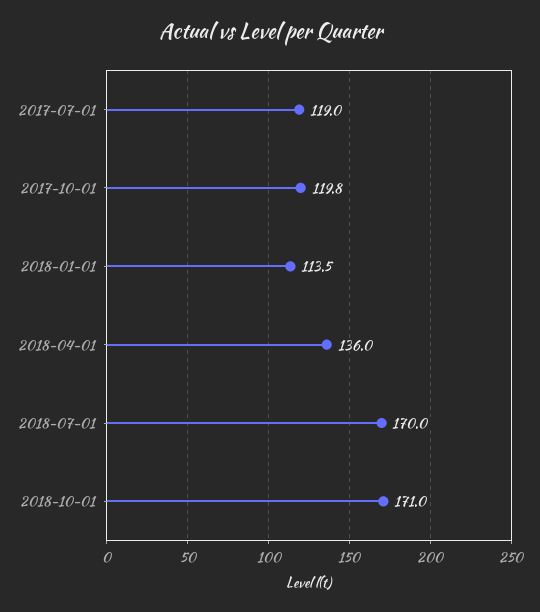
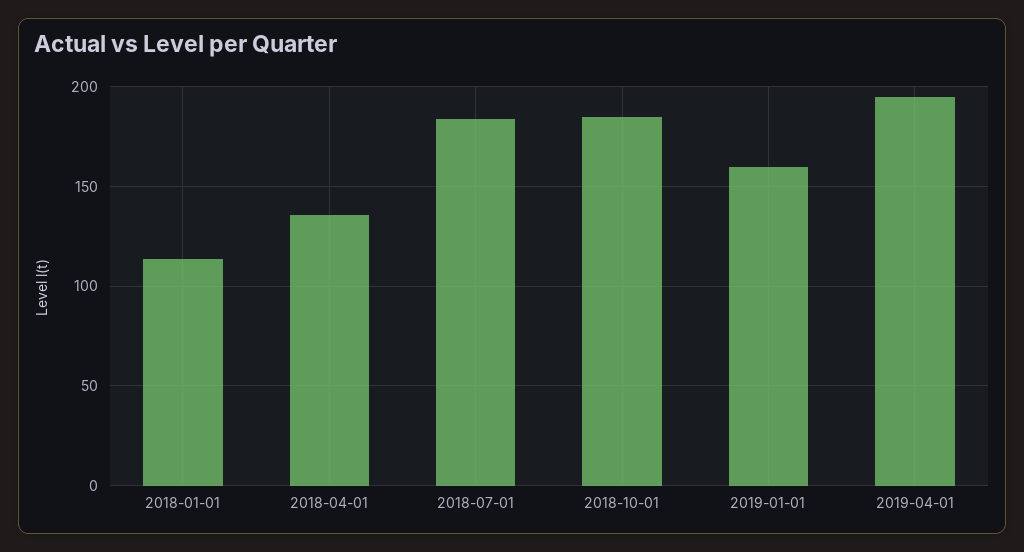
2017-07-01: 119 -> none
2017-10-01: 119.8 -> none
2018-07-01: 170 -> 185
2018-10-01: 171 -> 185
2019-01-01: none -> 160
2019-04-01: none -> 195

